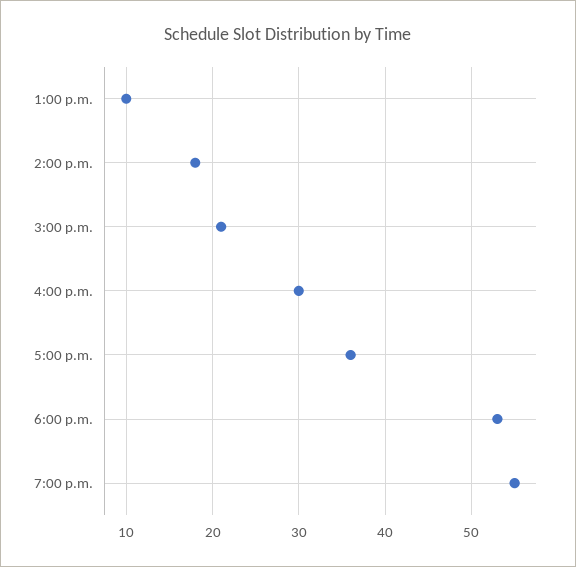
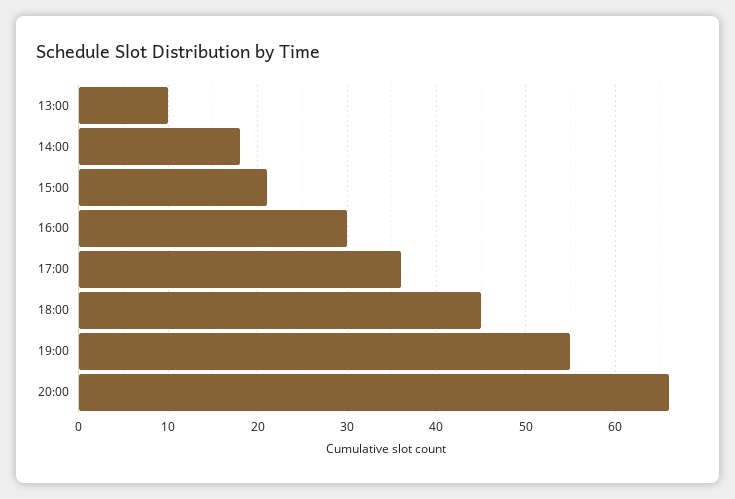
6:00 p.m.: 53 -> 45
20:00: none -> 66

